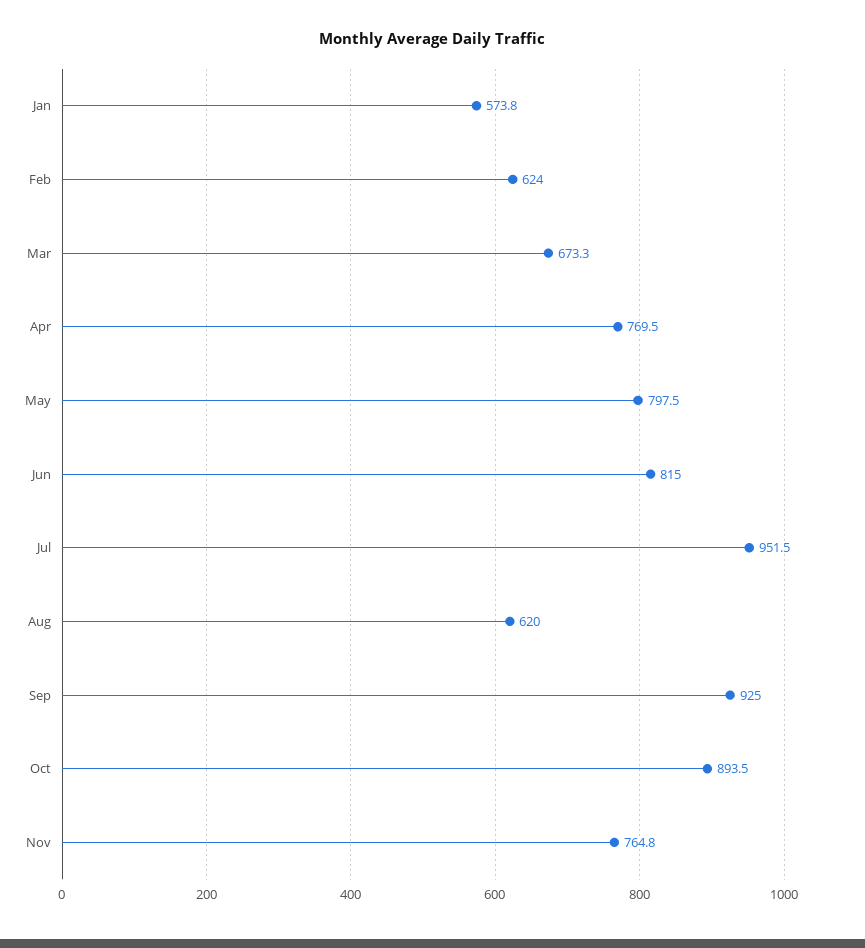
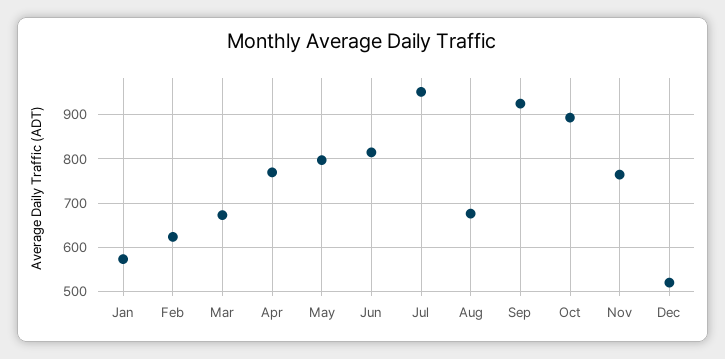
Aug: 620 -> 680
Dec: none -> 520

